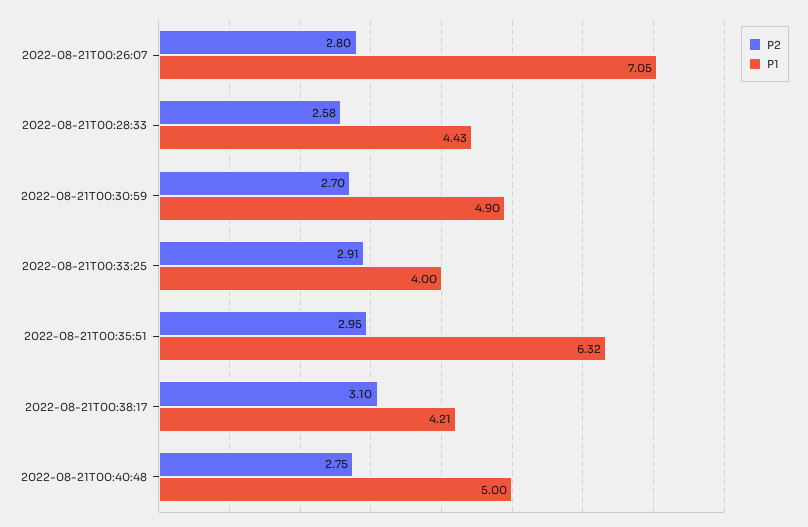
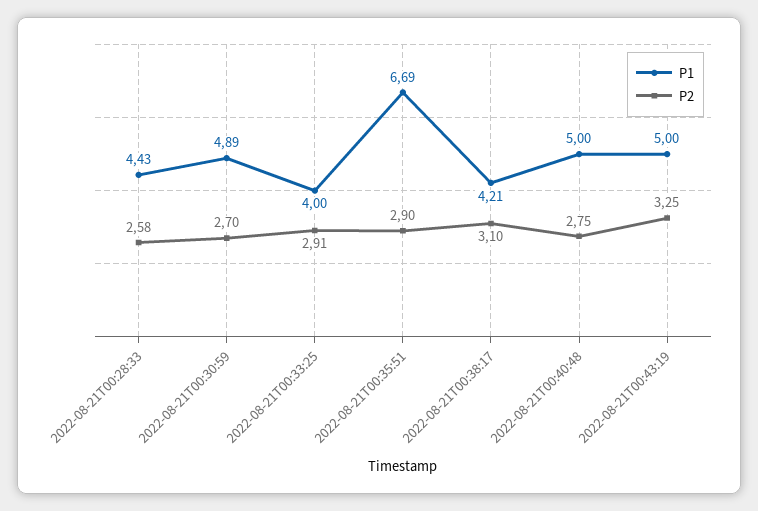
P2, 2022-08-21T00:26:07: 2.8 -> none
P1, 2022-08-21T00:26:07: 7.05 -> none
P1, 2022-08-21T00:30:59: 4.9 -> 4.89
P2, 2022-08-21T00:35:51: 2.95 -> 2.9
P1, 2022-08-21T00:35:51: 6.32 -> 6.69
P1, 2022-08-21T00:43:19: none -> 5
P2, 2022-08-21T00:43:19: none -> 3.25

